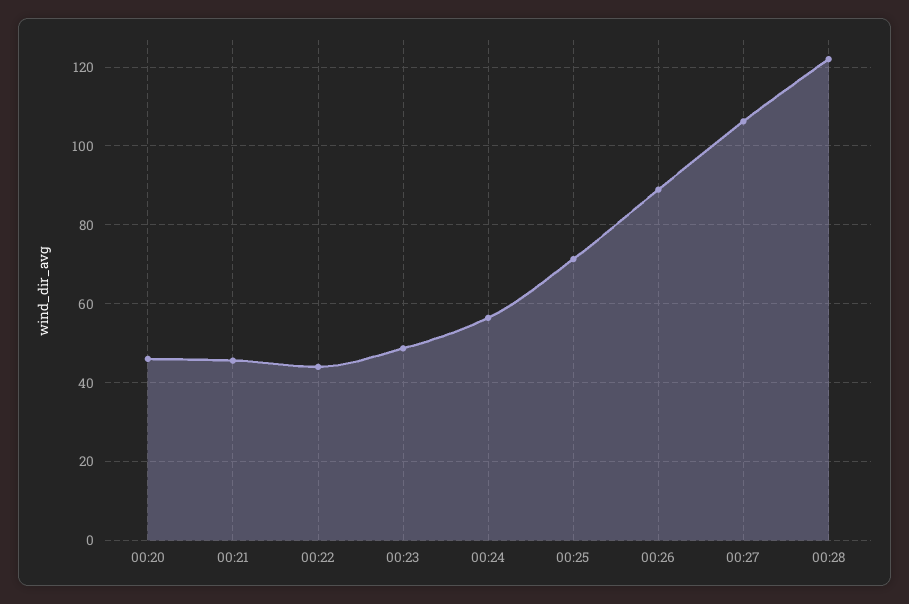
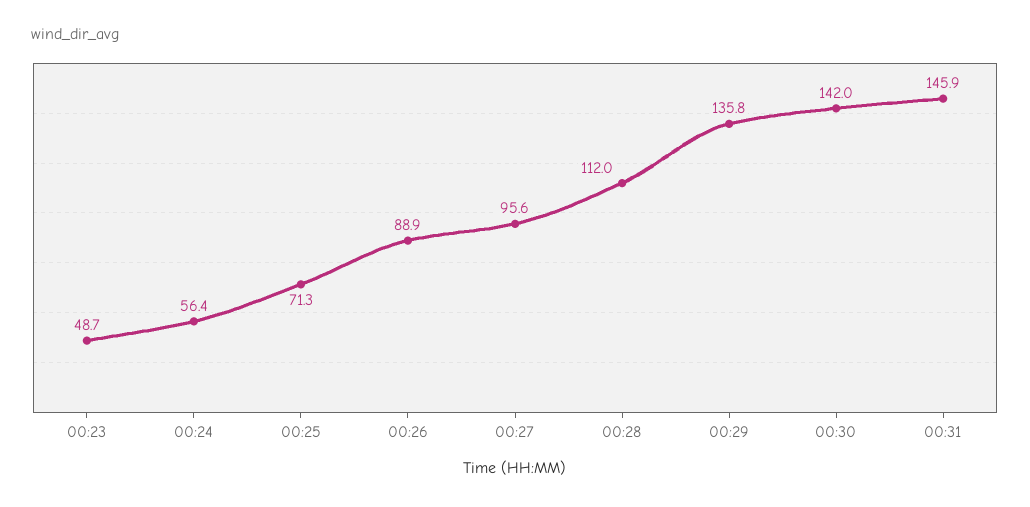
00:20: 46 -> none
00:21: 46 -> none
00:22: 44 -> none
00:27: 106 -> 95.6
00:28: 122 -> 112
00:29: none -> 135.8
00:30: none -> 142
00:31: none -> 145.9

